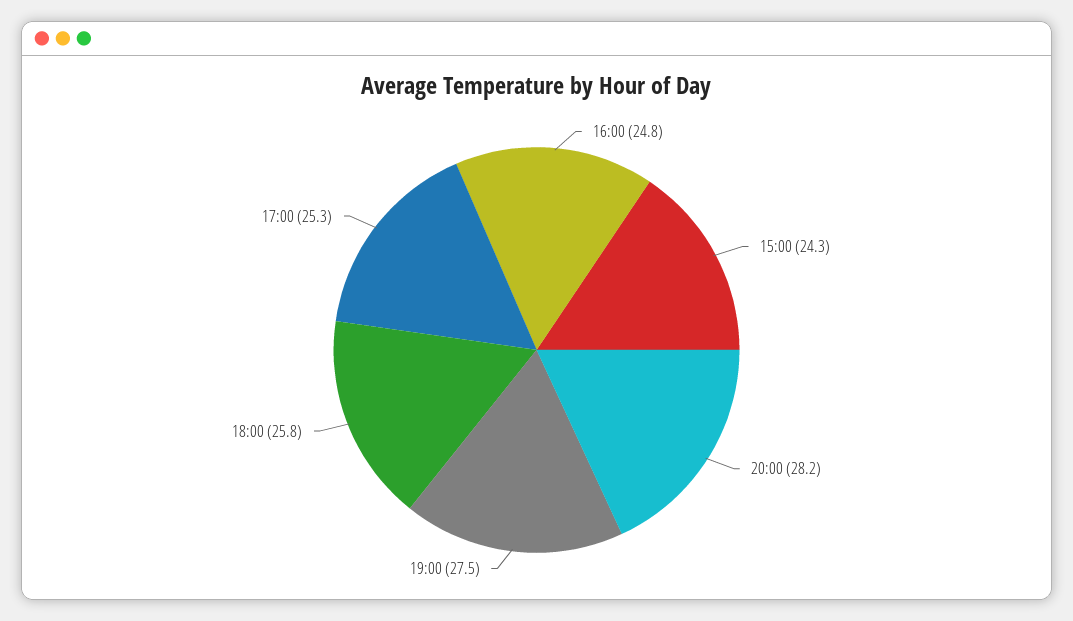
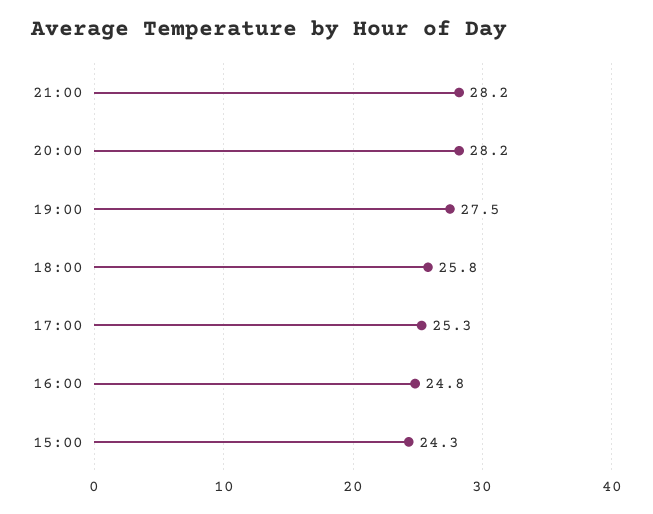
21:00: none -> 28.2

